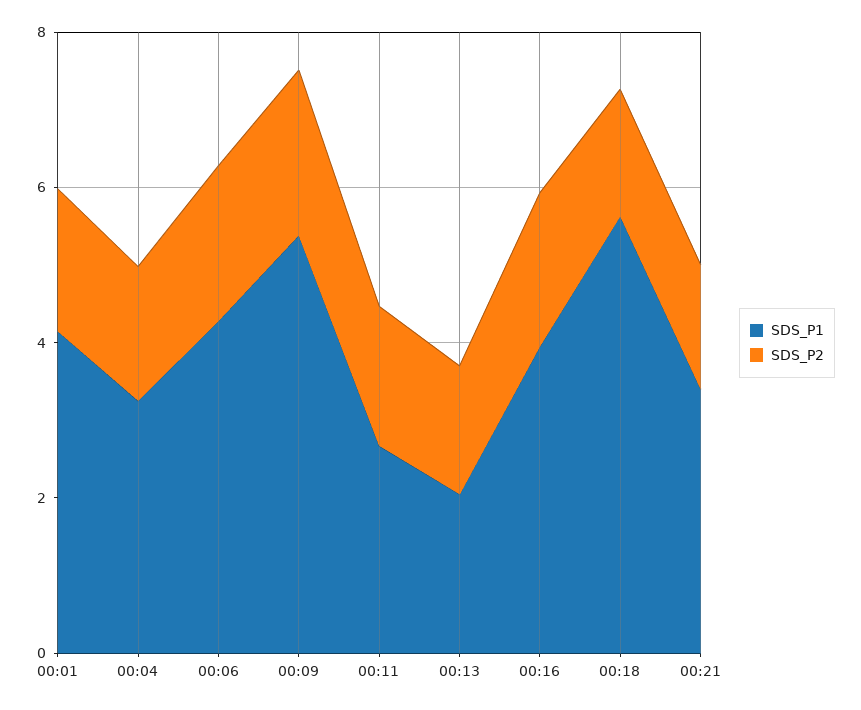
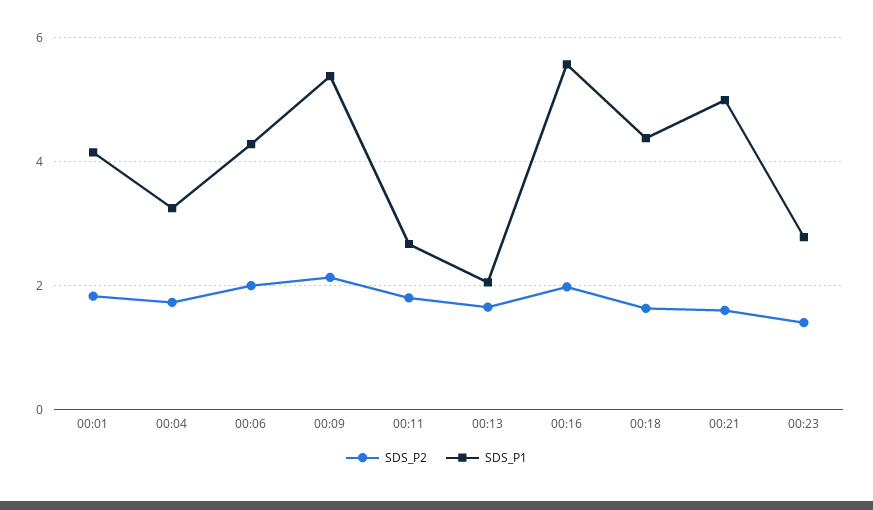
SDS_P1, 00:16: 4 -> 5.6
SDS_P1, 00:18: 5.5 -> 4.4
SDS_P1, 00:21: 3.5 -> 5
SDS_P2, 00:23: none -> 1.4
SDS_P1, 00:23: none -> 2.8

